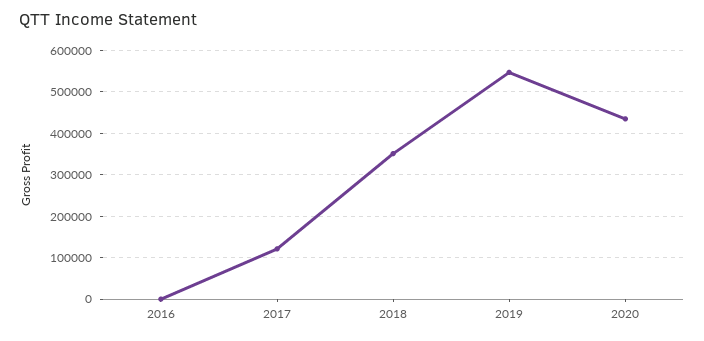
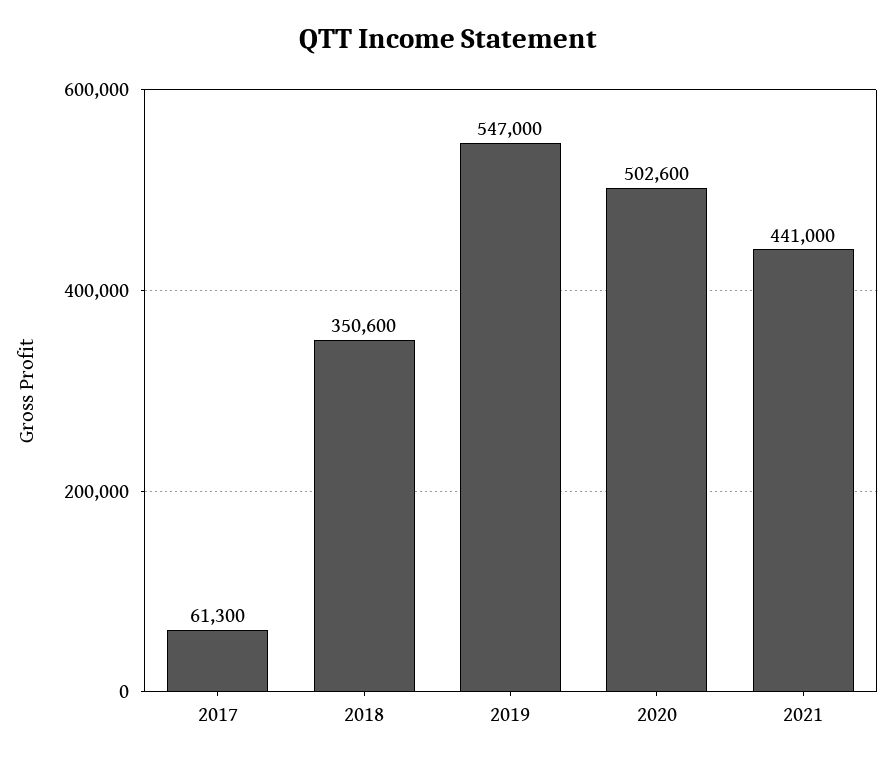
2016: 0 -> none
2017: 120000 -> 61300
2020: 440000 -> 502600
2021: none -> 441000

